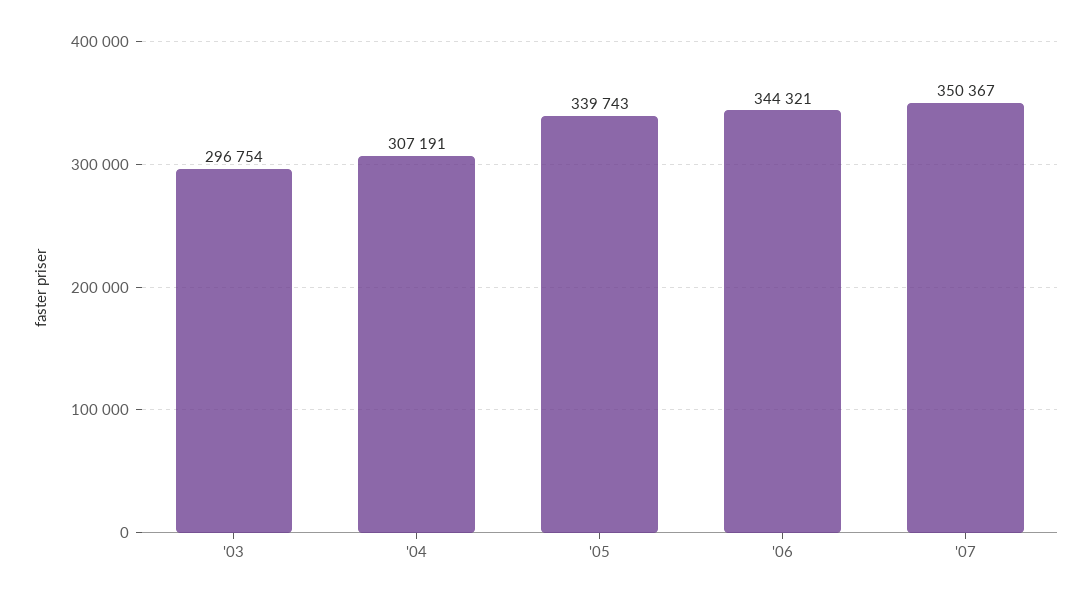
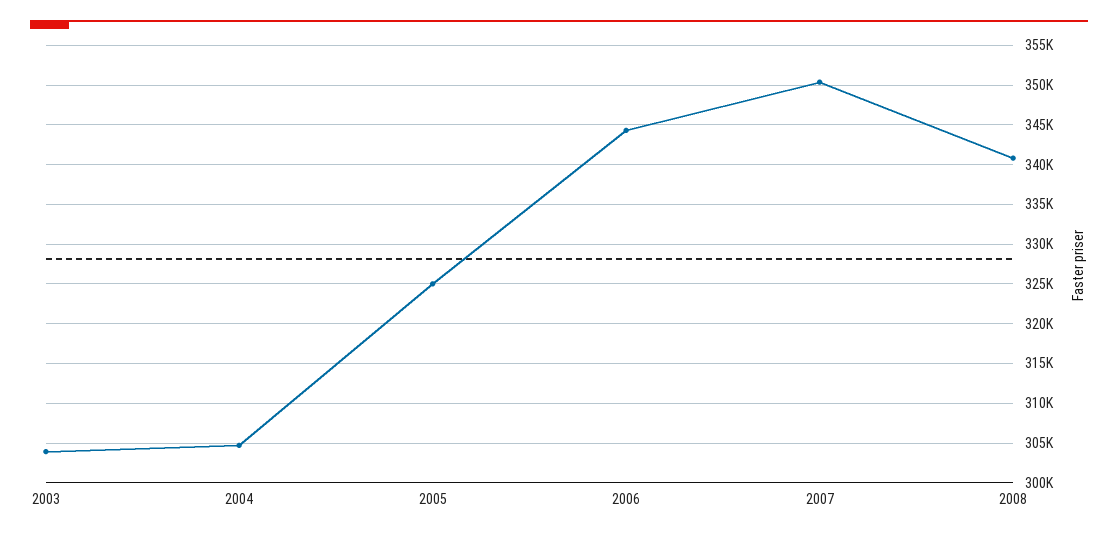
'03: 296754 -> 304000
'04: 307191 -> 305000
'05: 339743 -> 325000
2008: none -> 341000

